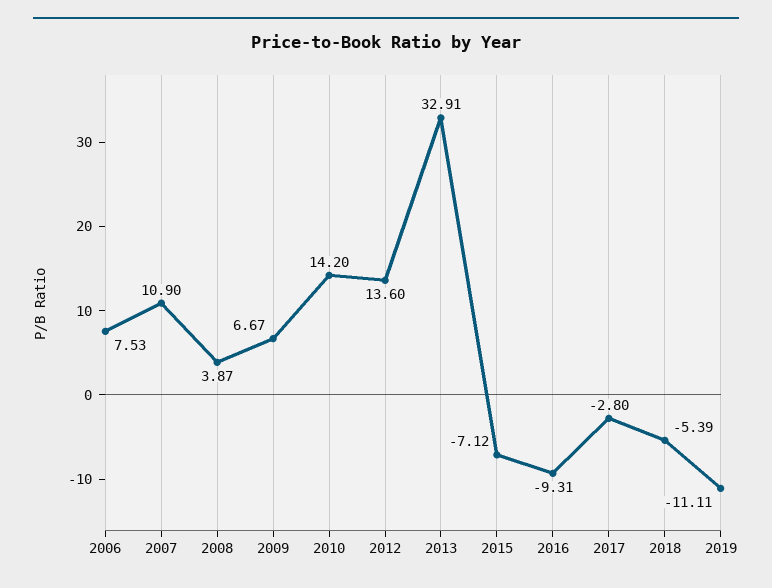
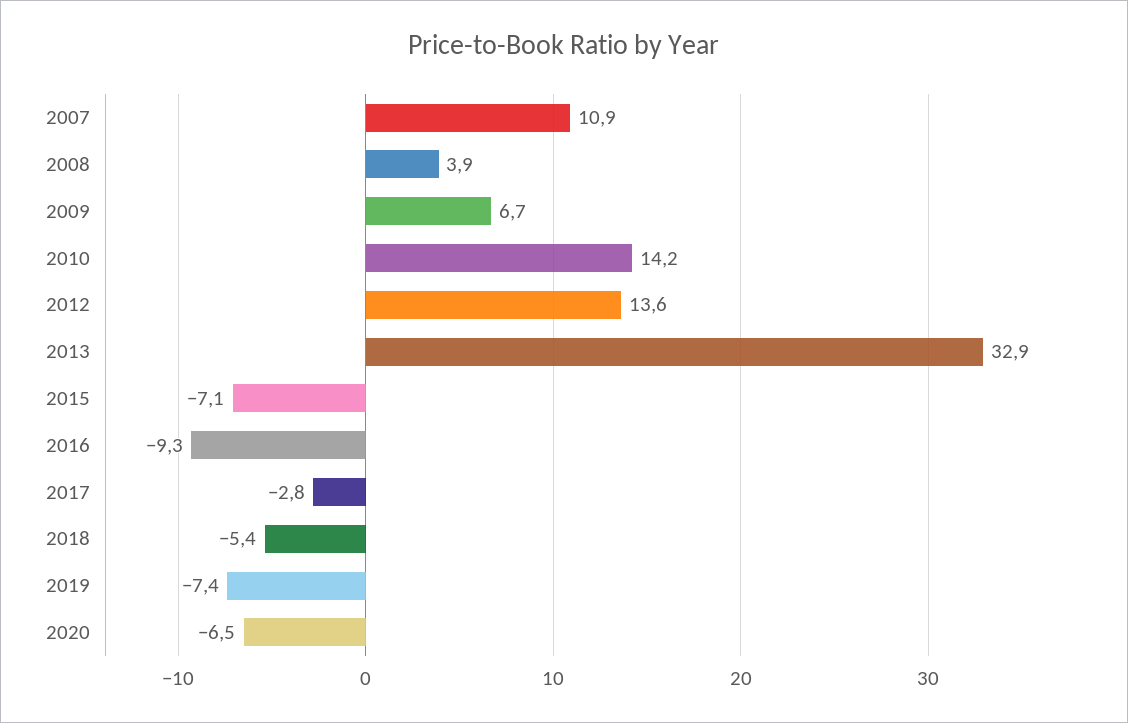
2006: 7.53 -> none
2019: -11.11 -> -7.4
2020: none -> -6.5

